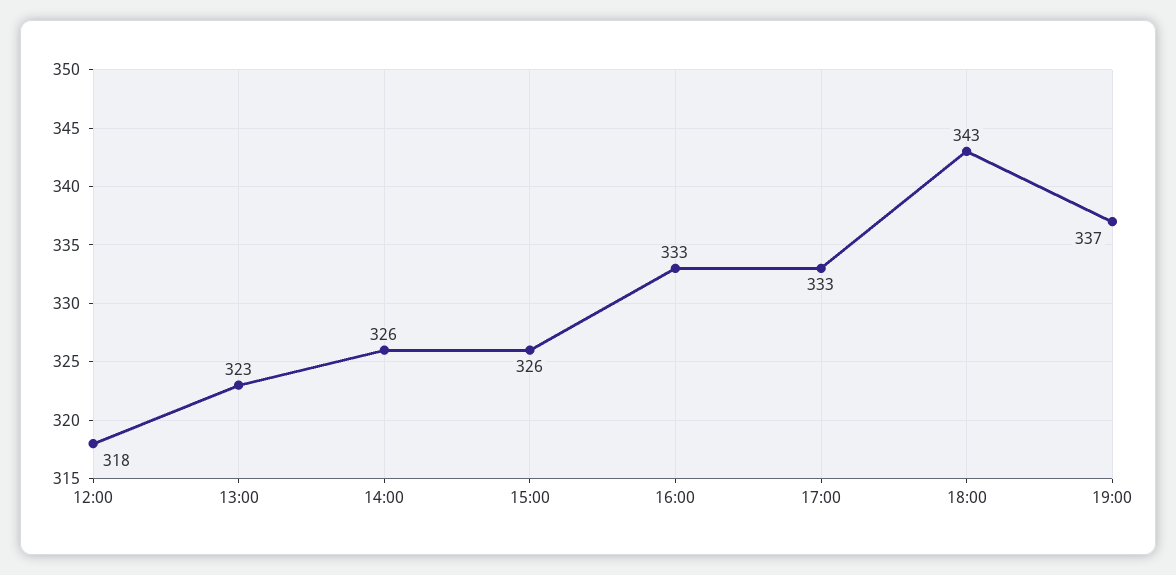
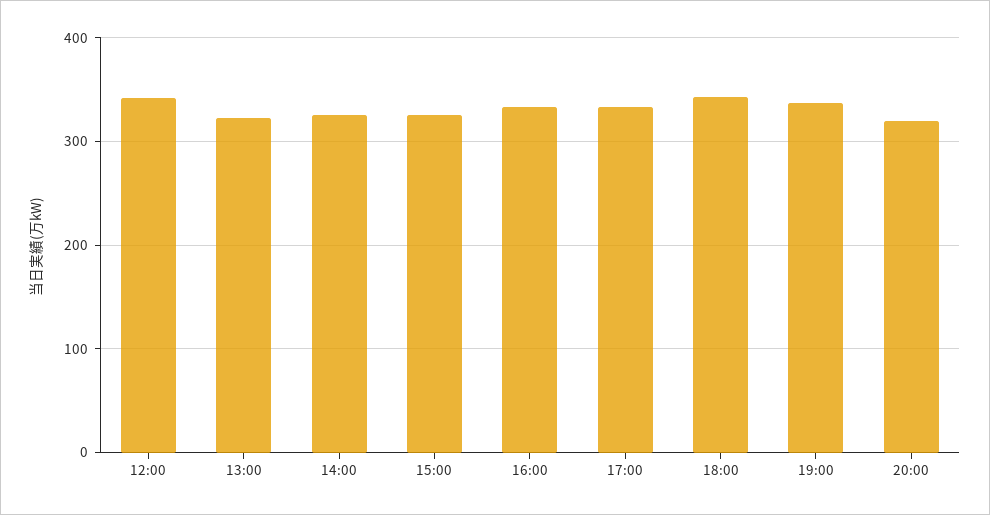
12:00: 318 -> 340
20:00: none -> 320

